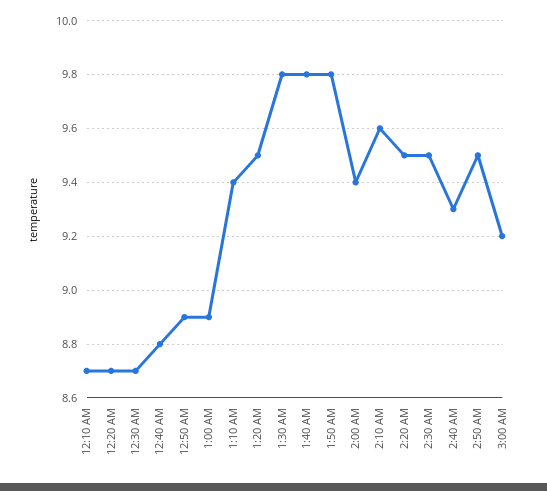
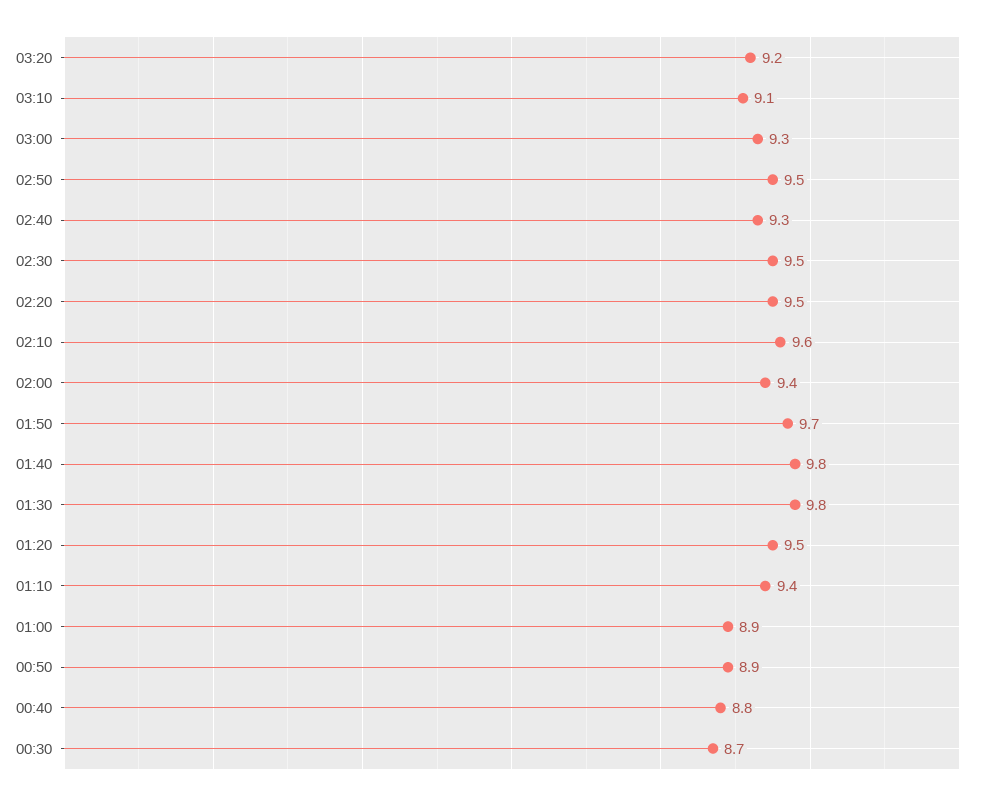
12:10 AM: 8.7 -> none
12:20 AM: 8.7 -> none
1:50 AM: 9.8 -> 9.7
3:00 AM: 9.2 -> 9.3
03:20: none -> 9.2
03:10: none -> 9.1

